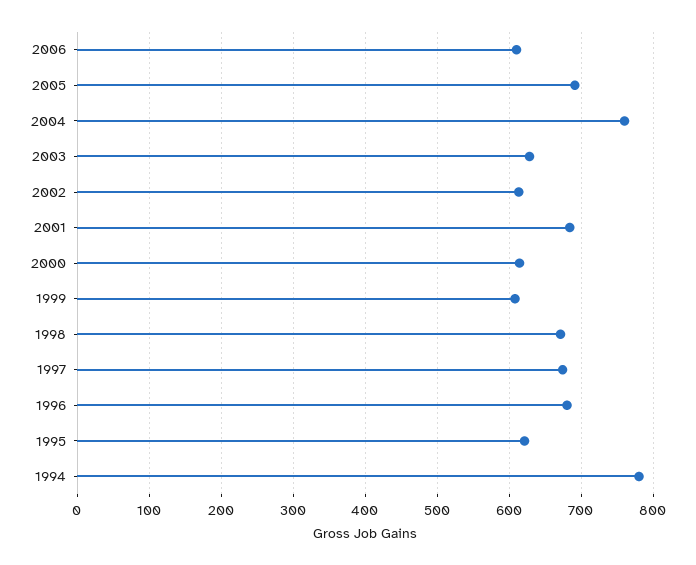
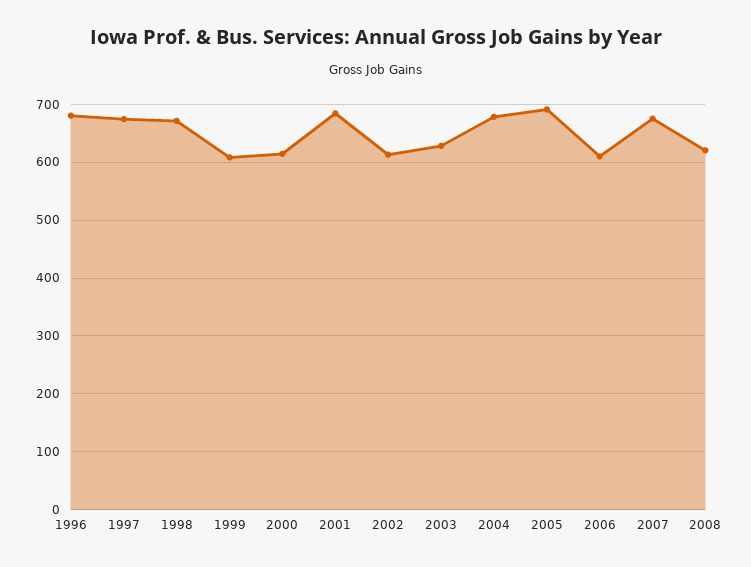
2004: 760 -> 680
1995: 620 -> none
1994: 780 -> none
2007: none -> 680
2008: none -> 620

